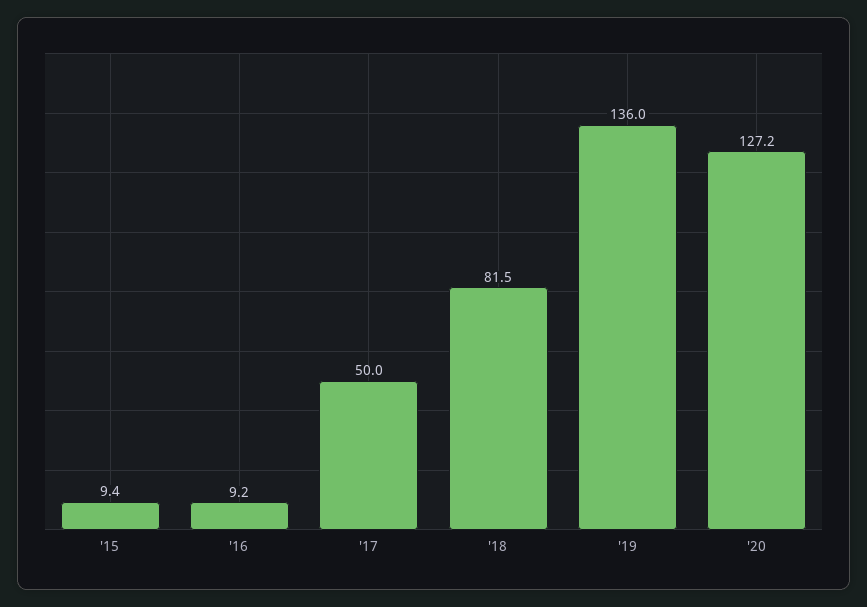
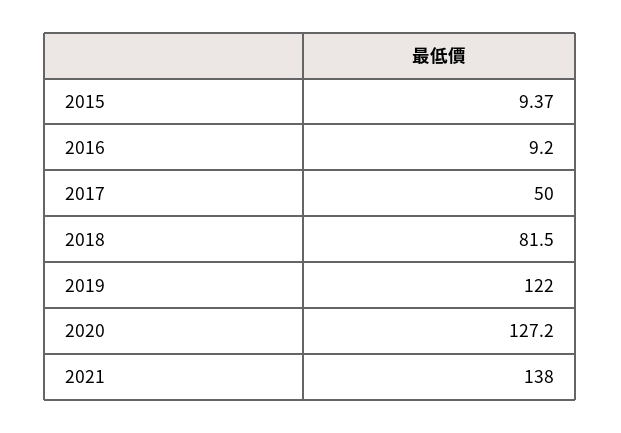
'19: 136 -> 122
2021: none -> 138

